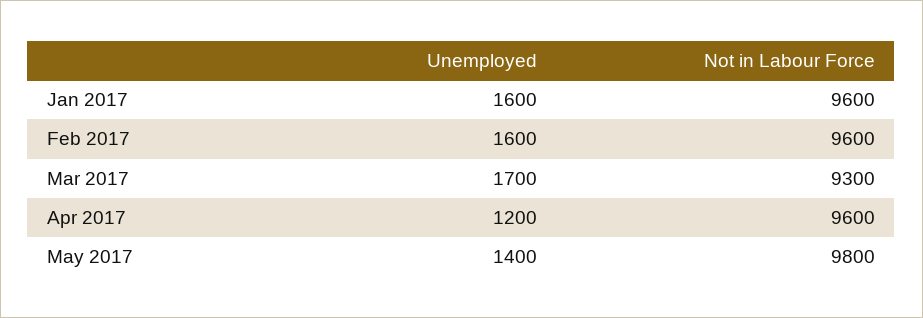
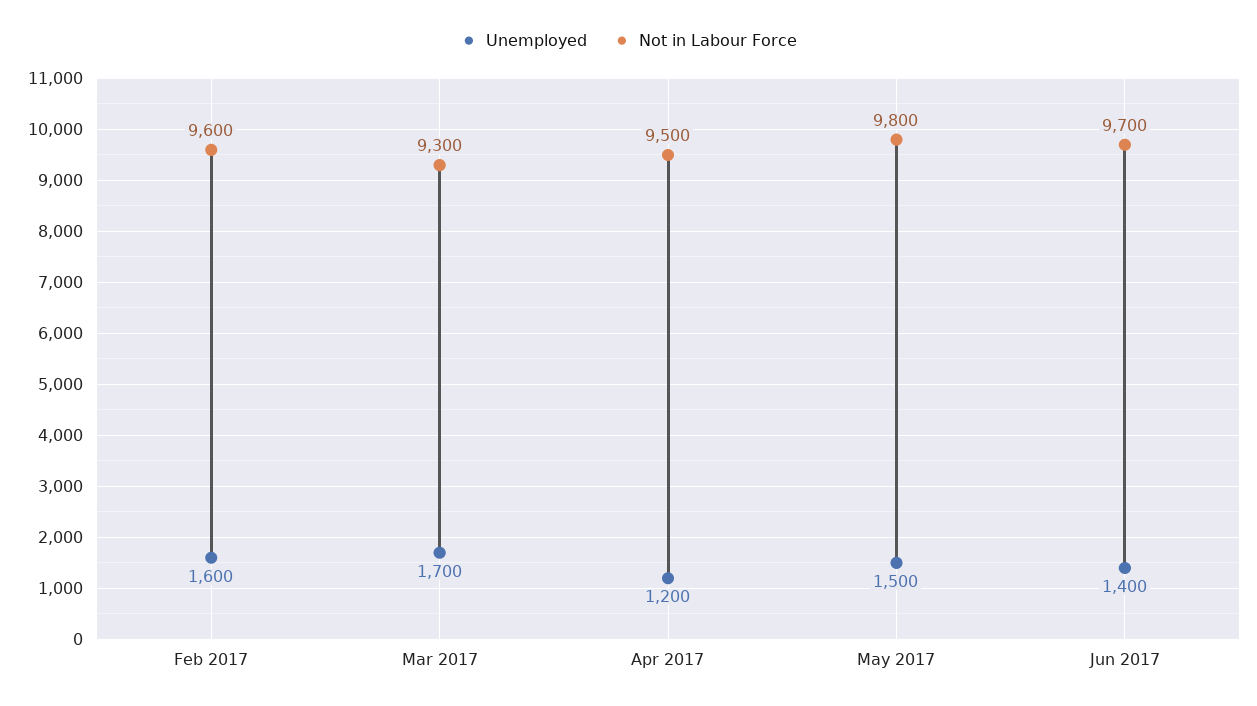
Unemployed, Jan 2017: 1600 -> none
Not in Labour Force, Jan 2017: 9600 -> none
Not in Labour Force, Apr 2017: 9600 -> 9500
Unemployed, May 2017: 1400 -> 1500
Unemployed, Jun 2017: none -> 1400
Not in Labour Force, Jun 2017: none -> 9700

